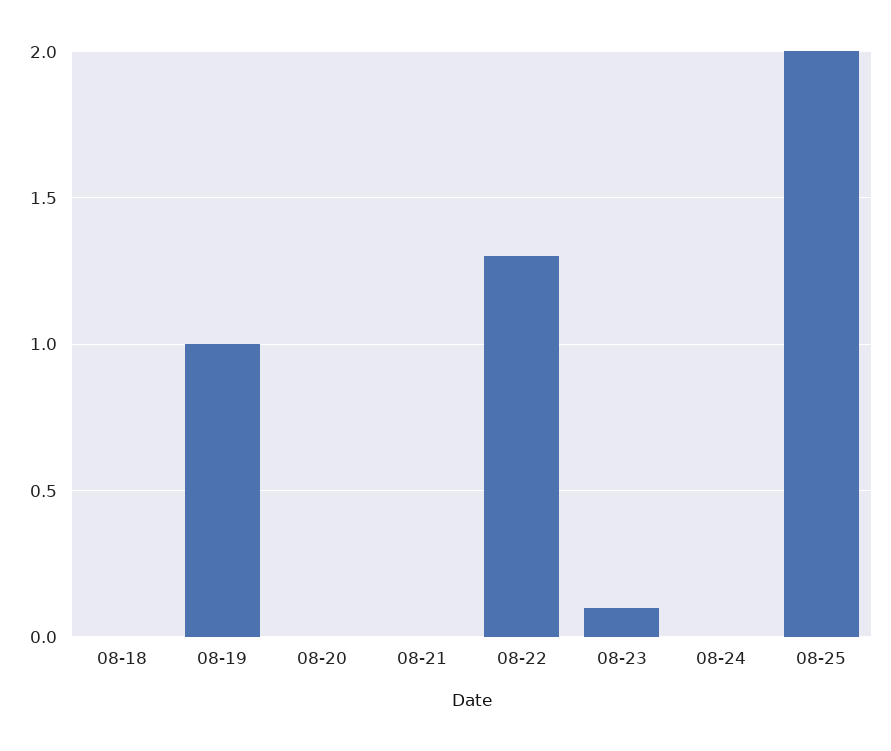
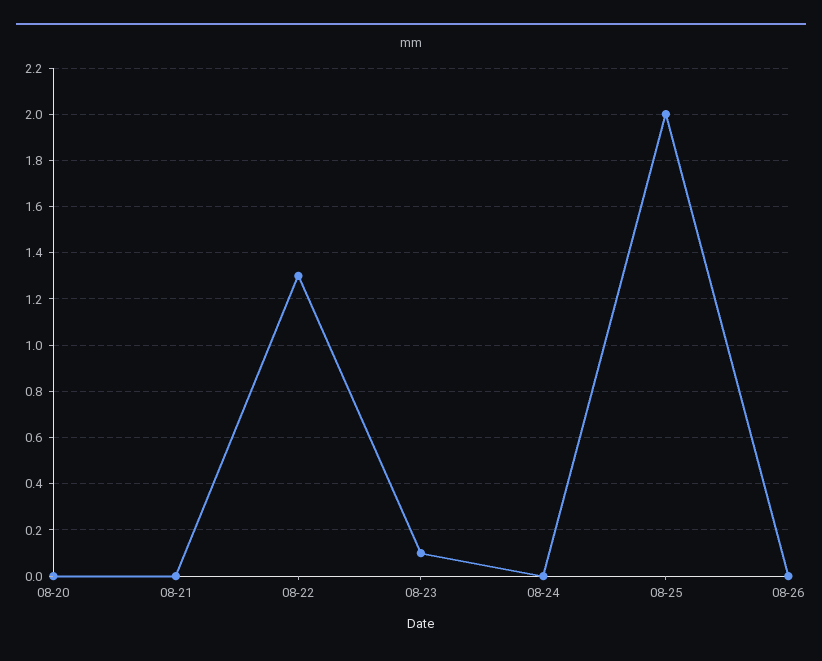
08-18: 0 -> none
08-19: 1 -> none
08-26: none -> 0

